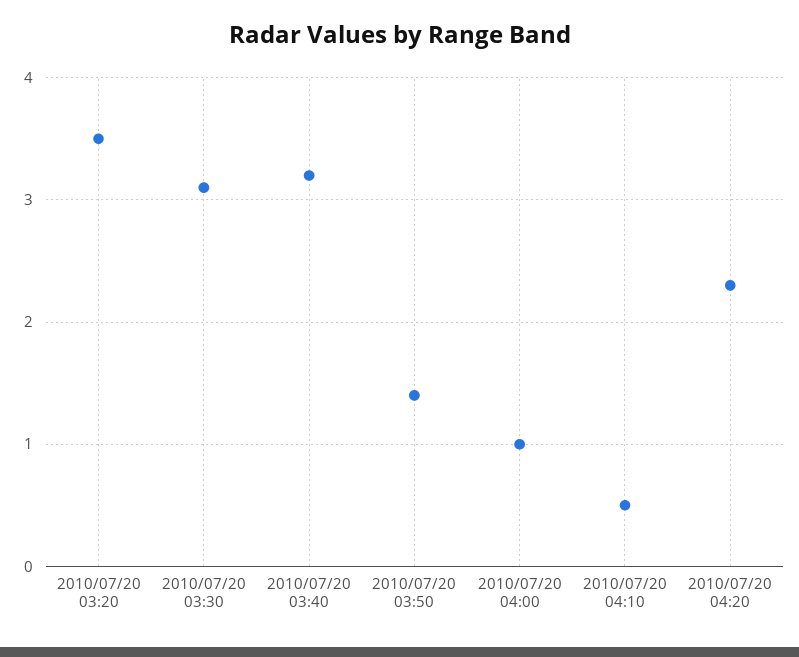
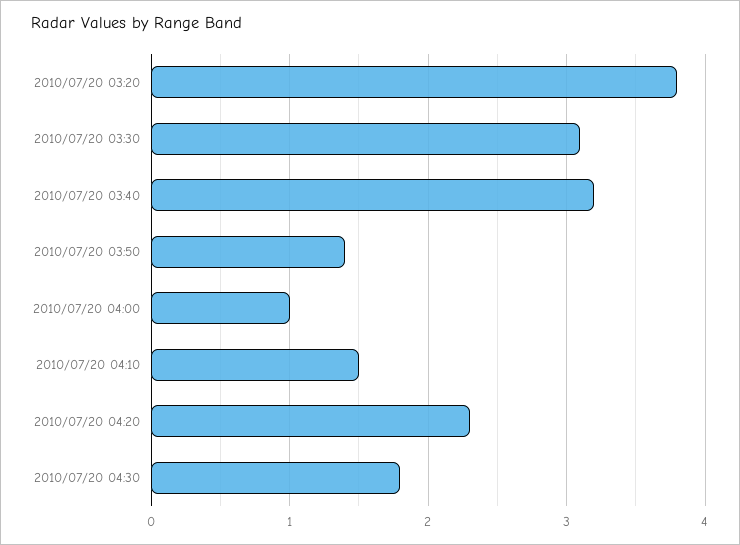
2010/07/20 03:20: 3.5 -> 3.8
2010/07/20 04:10: 0.5 -> 1.5
2010/07/20 04:30: none -> 1.8

